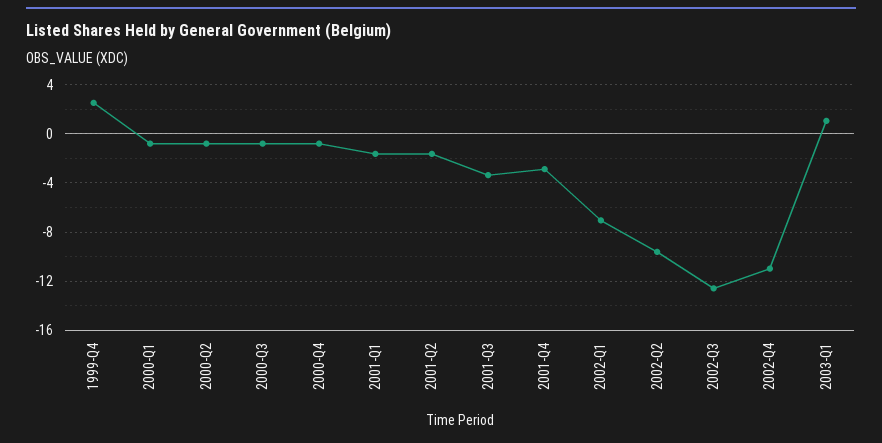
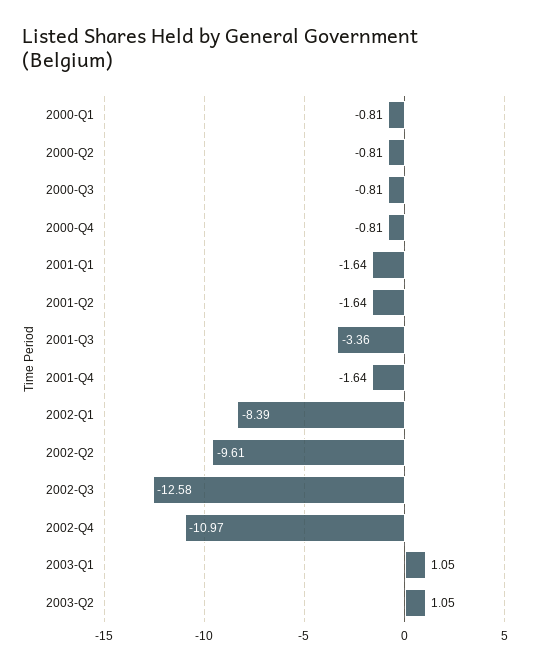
1999-Q4: 2.5 -> none
2001-Q4: -3 -> -1.64
2002-Q1: -7 -> -8.39
2003-Q2: none -> 1.05

